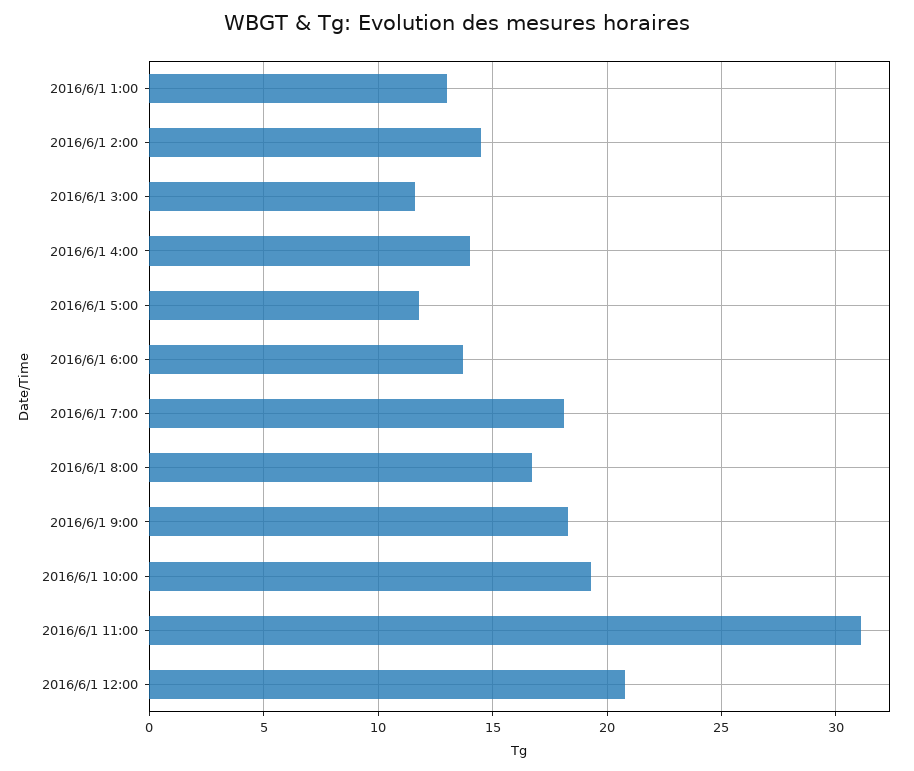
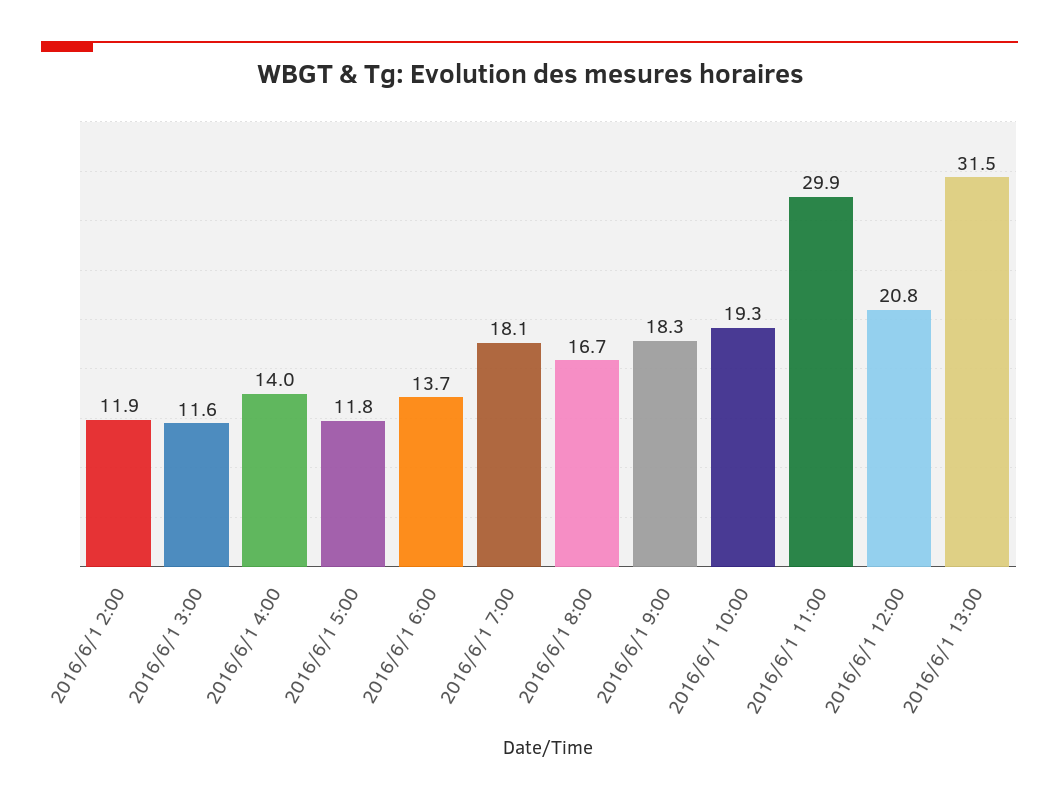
2016/6/1 1:00: 13 -> none
2016/6/1 2:00: 14.5 -> 11.9
2016/6/1 11:00: 31 -> 29.9
2016/6/1 13:00: none -> 31.5

